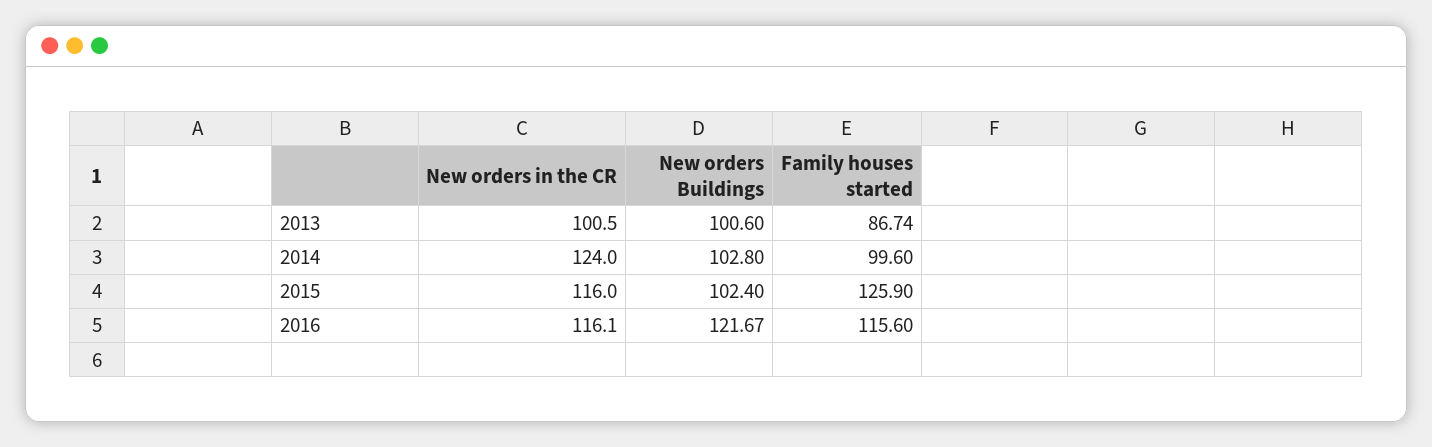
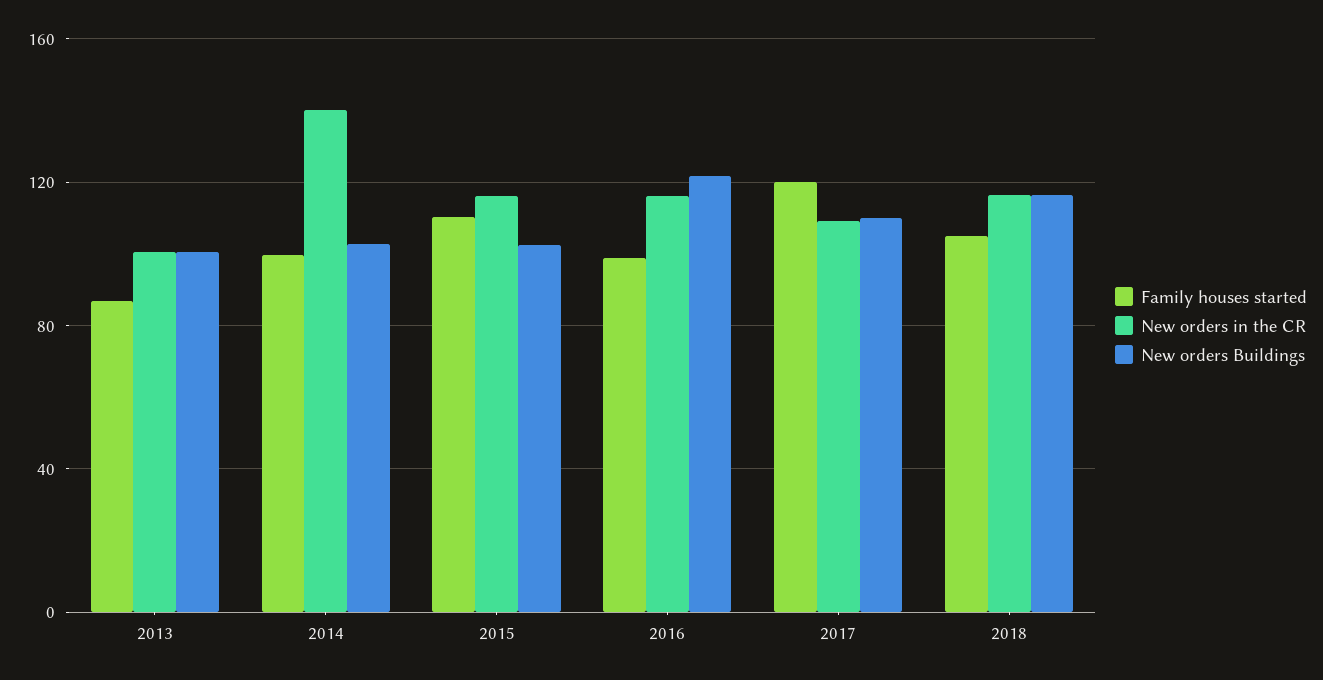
New orders in the CR, 2014: 124 -> 140
Family houses started, 2015: 125.9 -> 110
Family houses started, 2016: 115.6 -> 100
Family houses started, 2017: none -> 120
New orders in the CR, 2017: none -> 110
New orders Buildings, 2017: none -> 110
Family houses started, 2018: none -> 105
New orders in the CR, 2018: none -> 115
New orders Buildings, 2018: none -> 115

